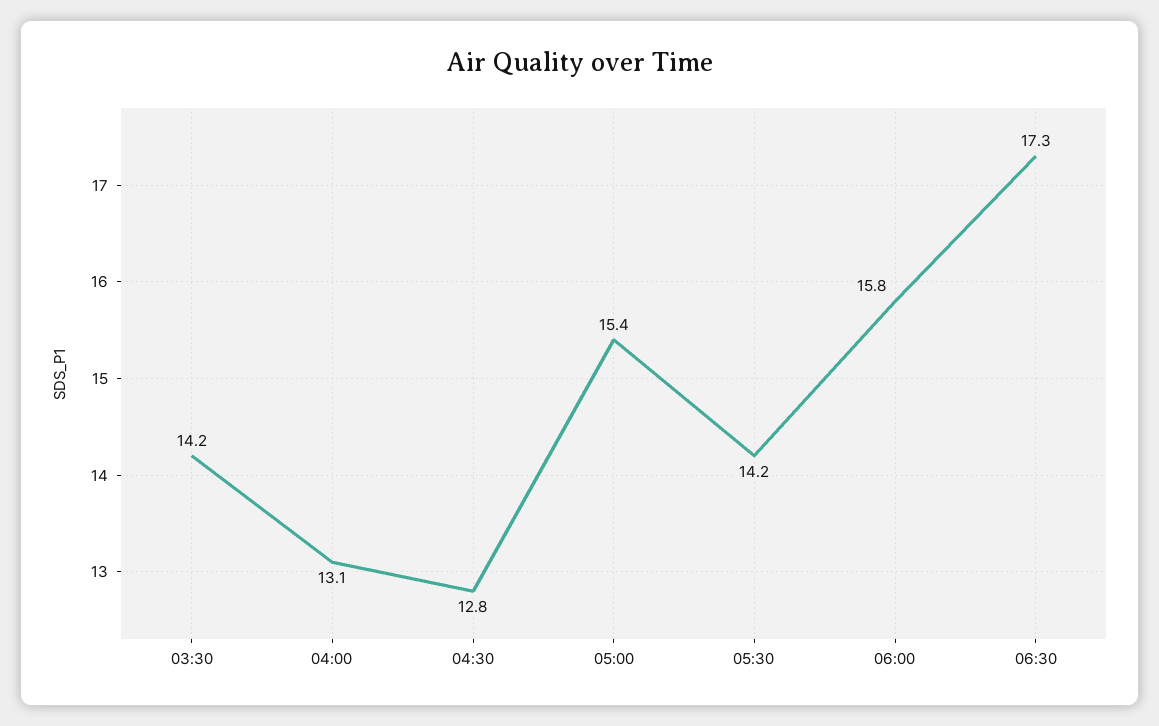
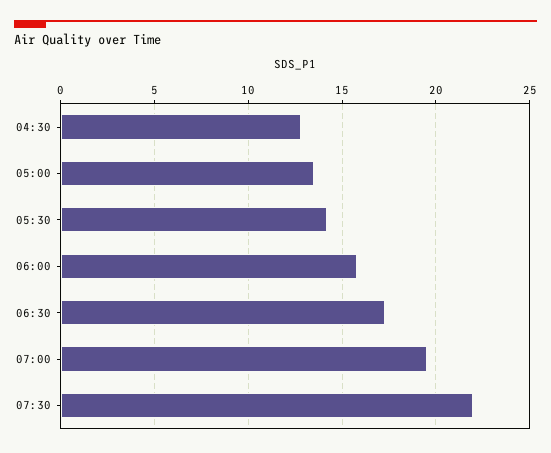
03:30: 14.2 -> none
04:00: 13.1 -> none
05:00: 15.4 -> 13.5
07:00: none -> 19.5
07:30: none -> 22

